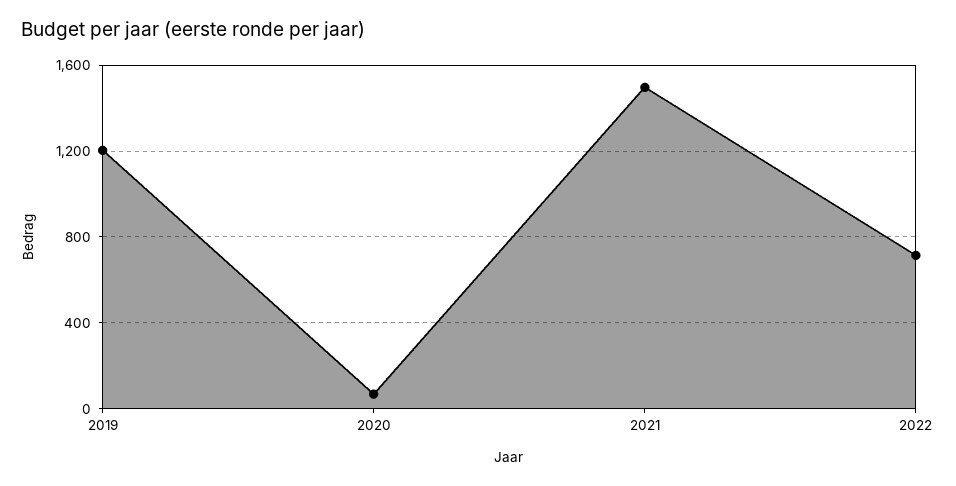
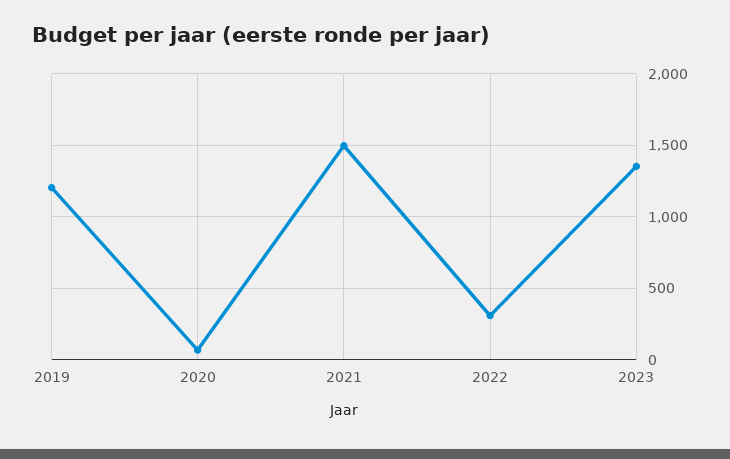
2022: 700 -> 300
2023: none -> 1350

